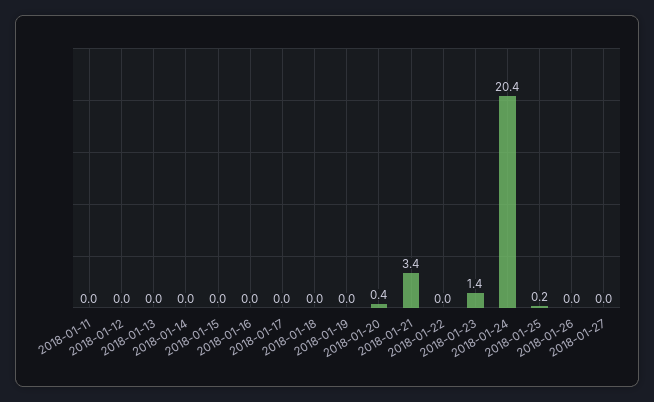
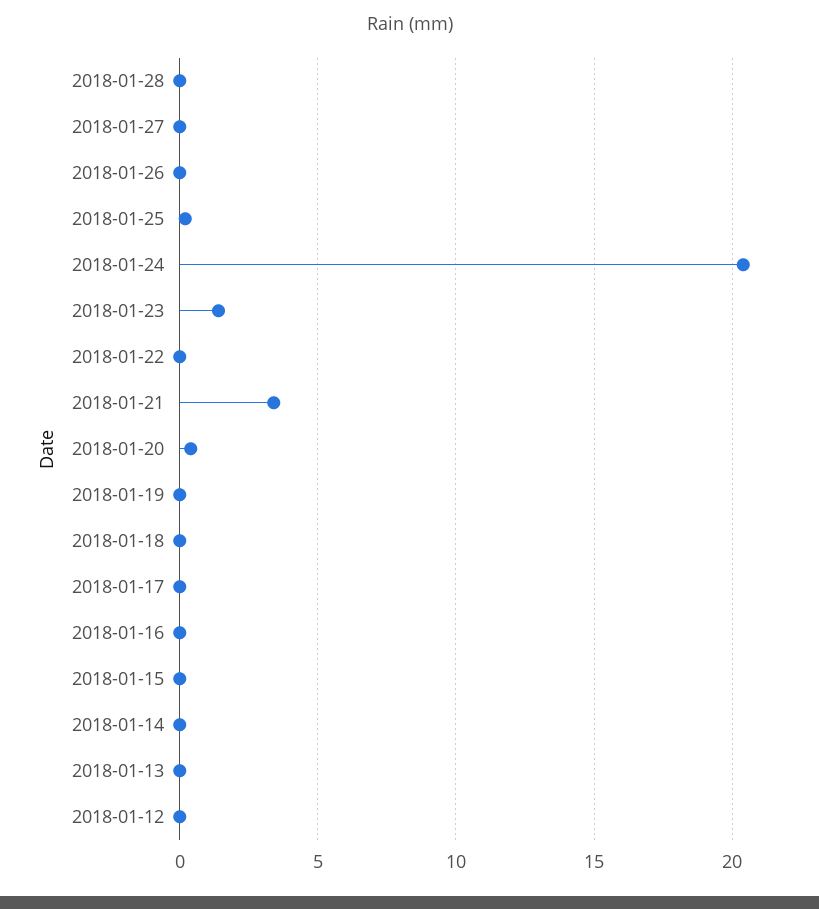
2018-01-11: 0 -> none
2018-01-28: none -> 0

